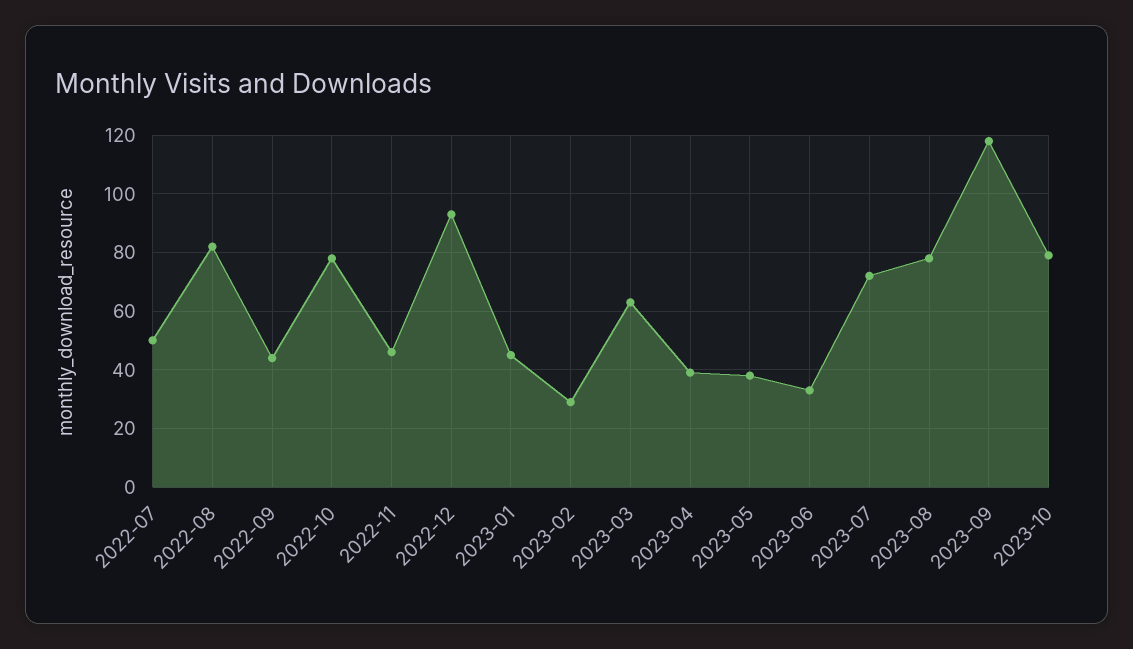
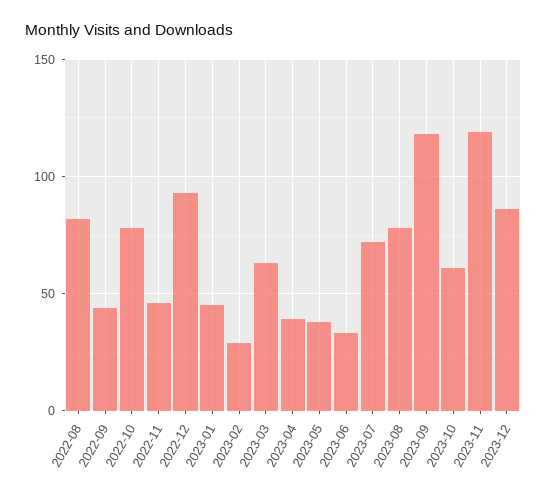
2022-07: 50 -> none
2023-10: 80 -> 60
2023-11: none -> 120
2023-12: none -> 85

